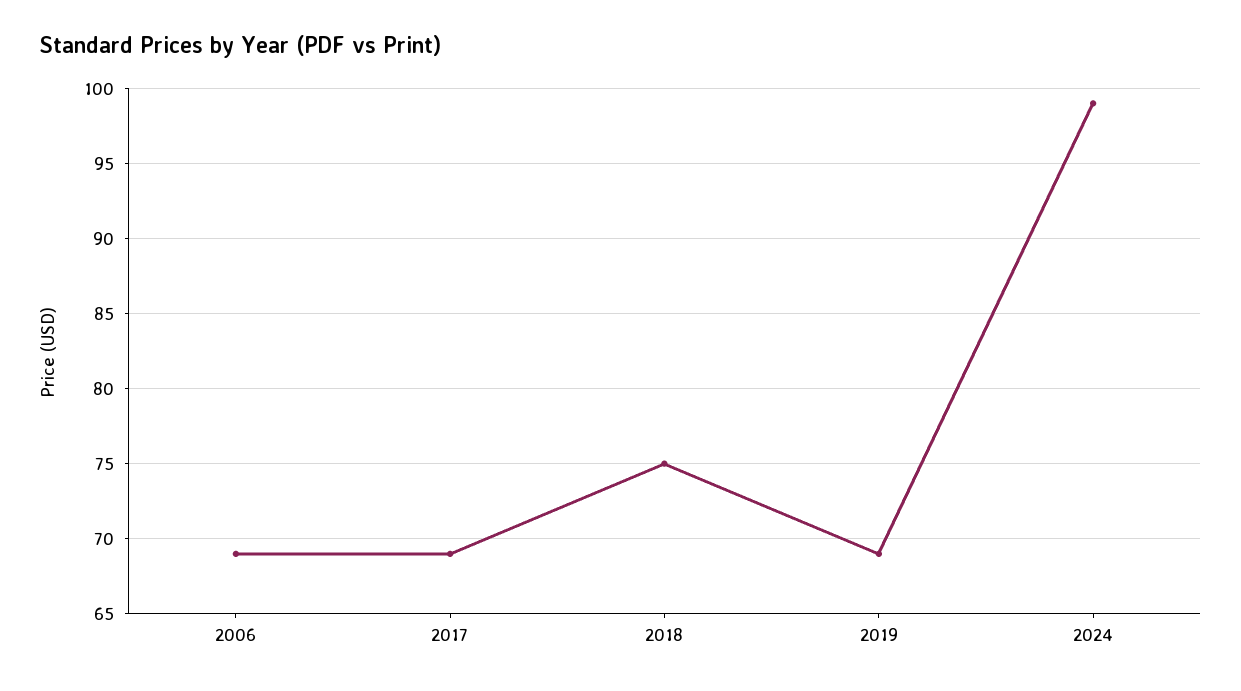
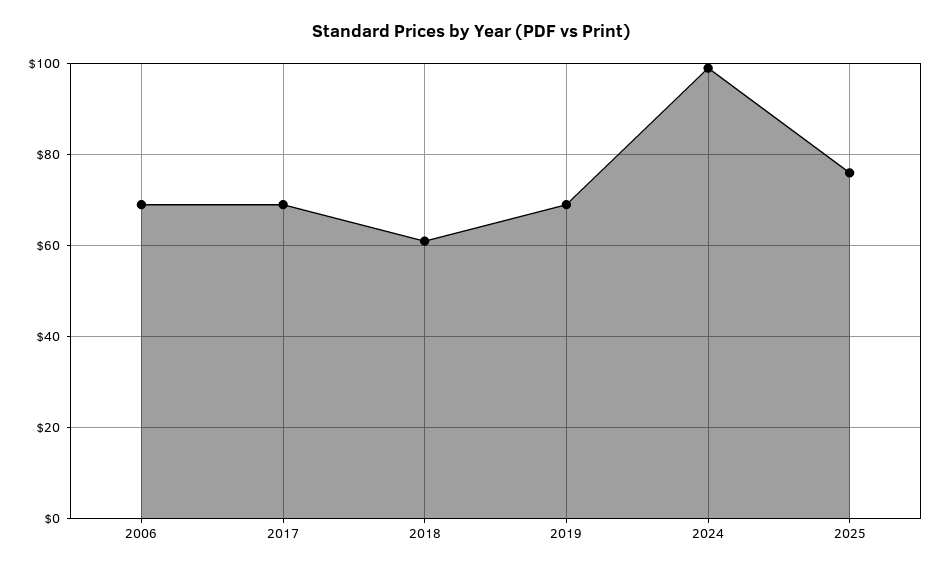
2018: 75 -> 60
2025: none -> 75

